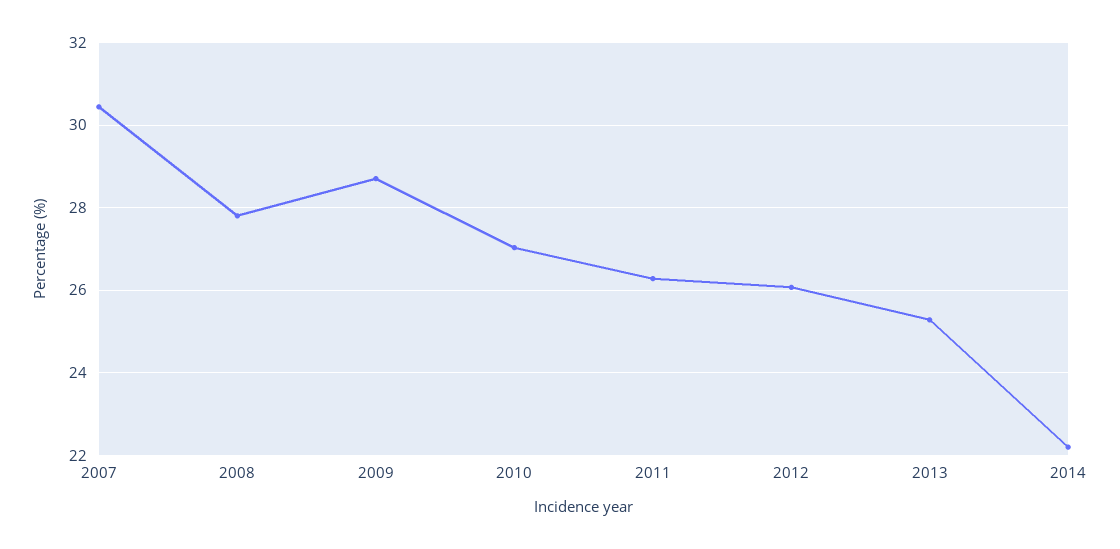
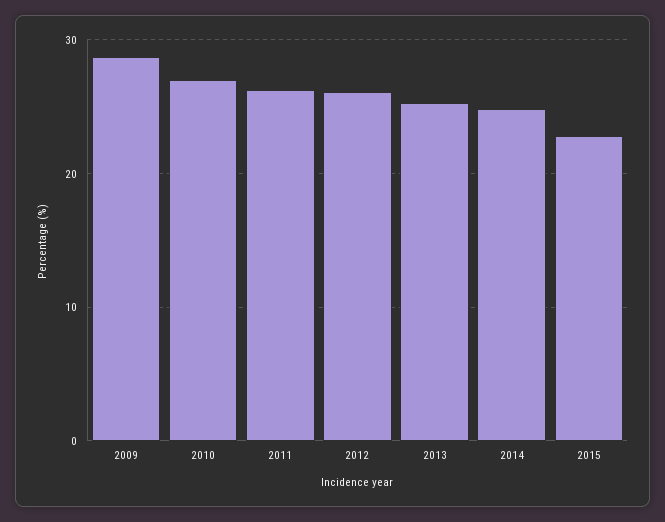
2007: 30.4 -> none
2008: 27.8 -> none
2014: 22.2 -> 25
2015: none -> 23

